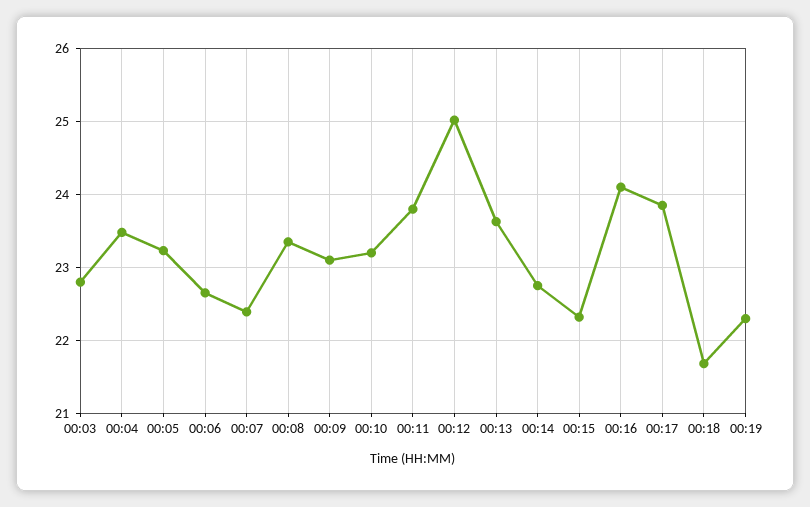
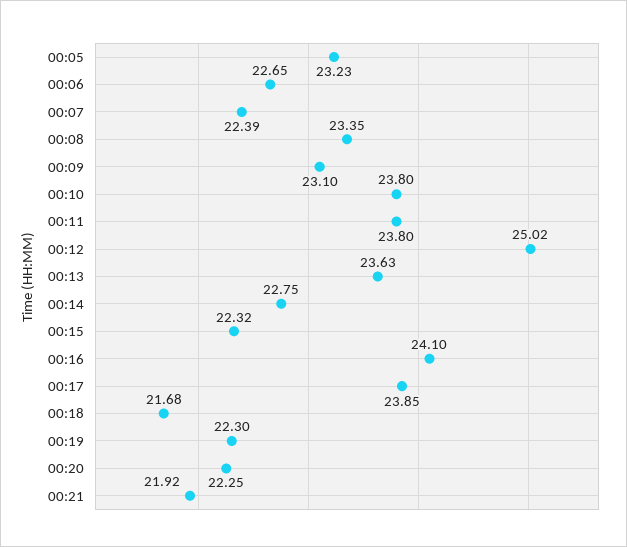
00:03: 22.8 -> none
00:04: 23.5 -> none
00:10: 23.2 -> 23.8
00:20: none -> 22.25
00:21: none -> 21.92

